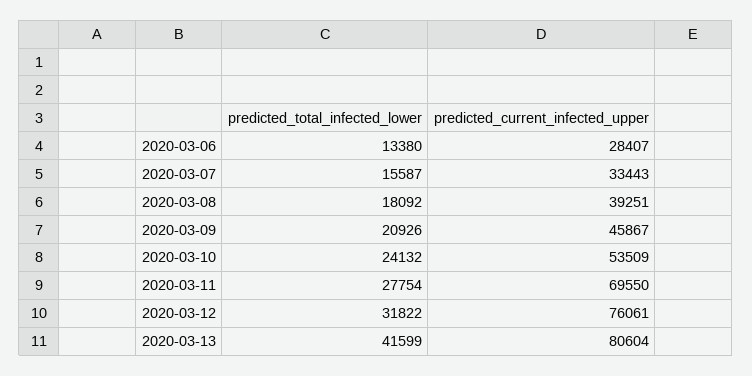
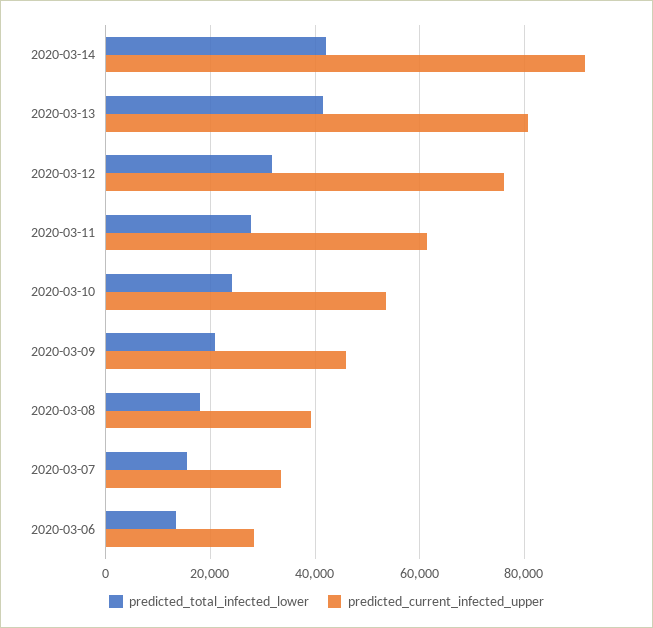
predicted_current_infected_upper, 2020-03-11: 69550 -> 62000
predicted_total_infected_lower, 2020-03-14: none -> 42000
predicted_current_infected_upper, 2020-03-14: none -> 92000

